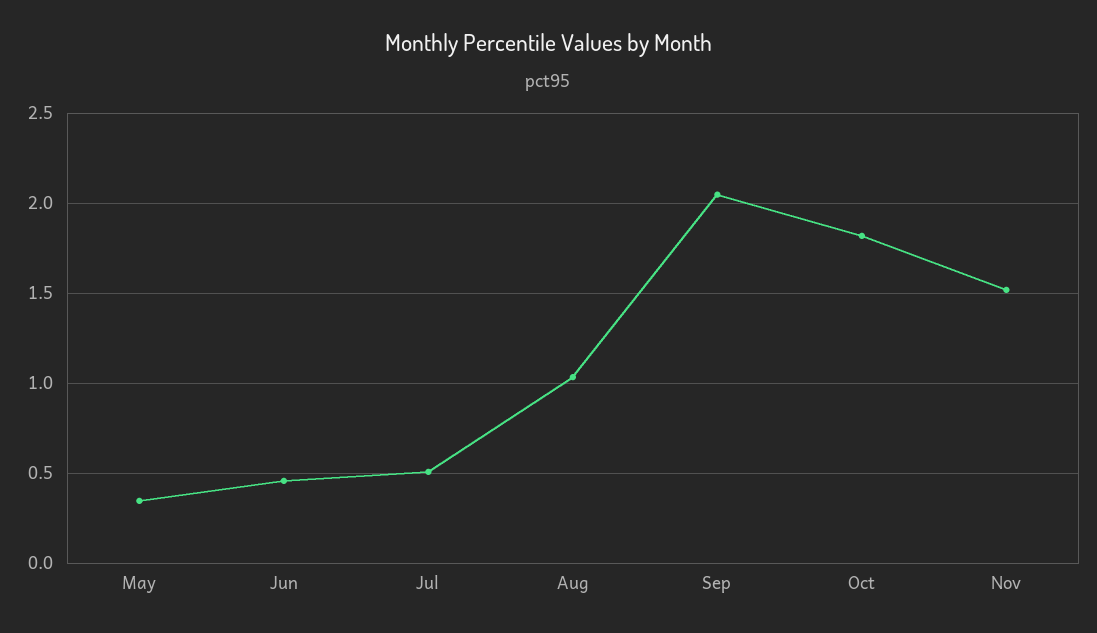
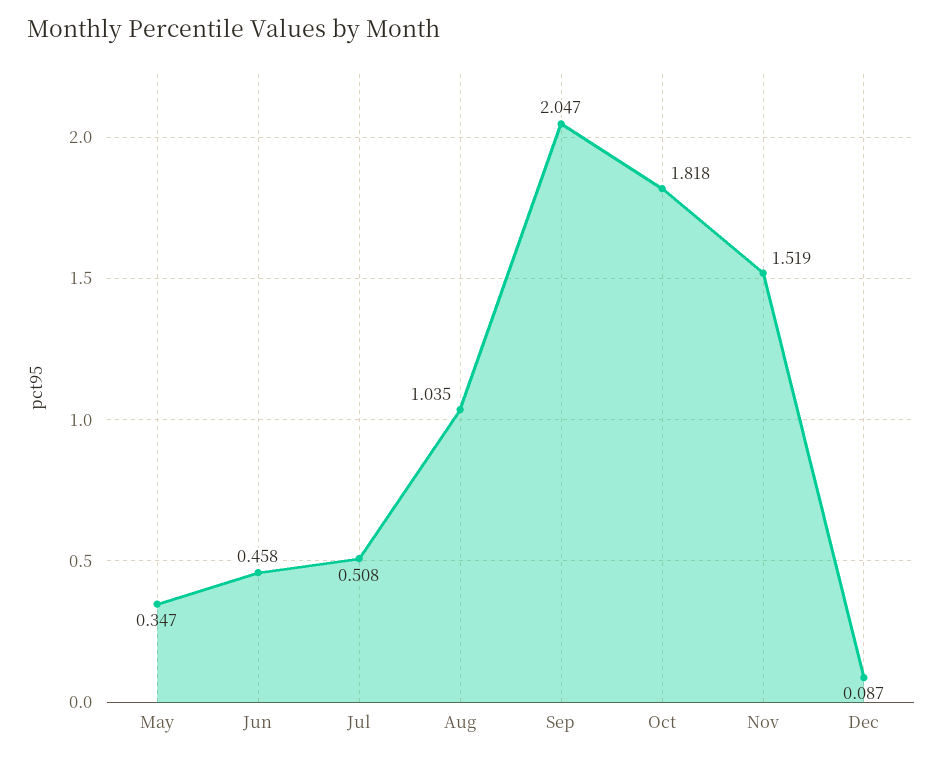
Dec: none -> 0.087

